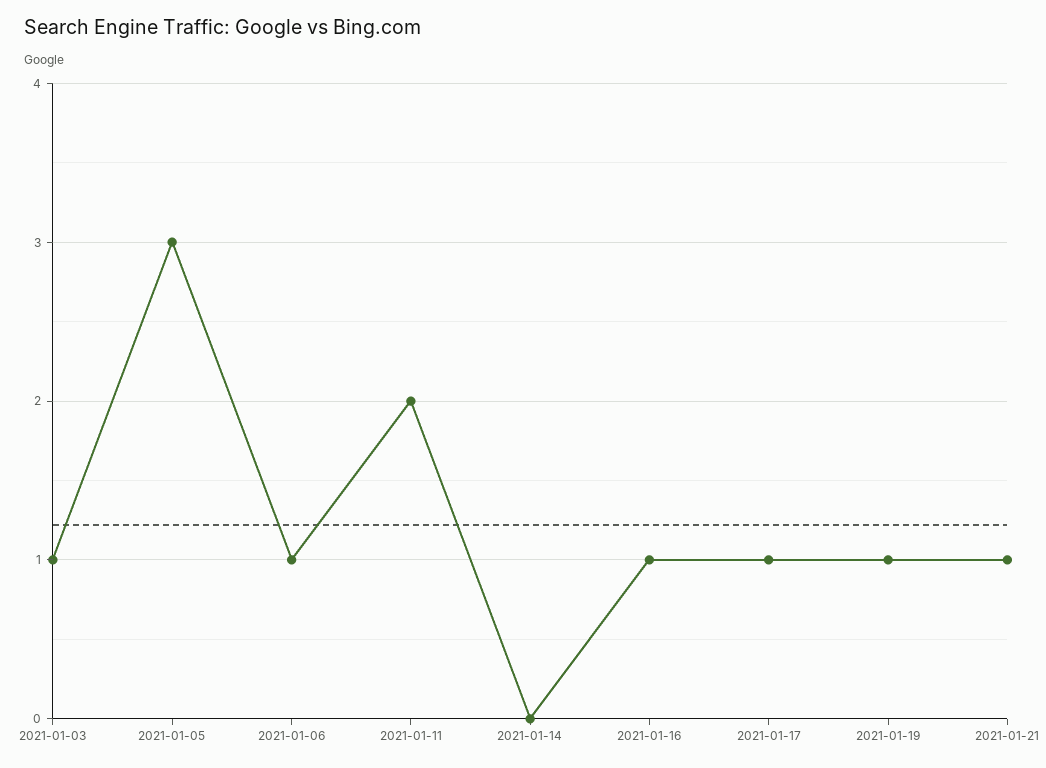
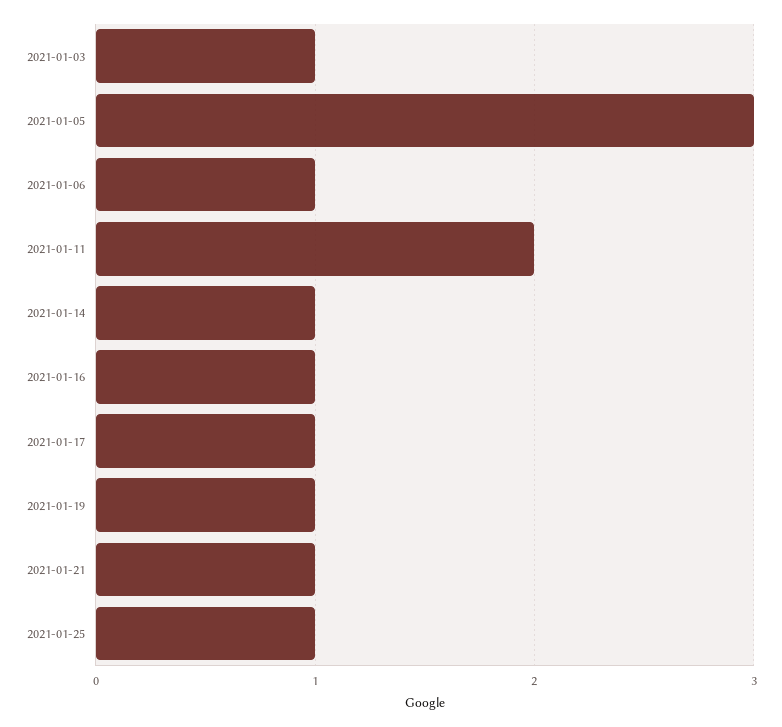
2021-01-14: 0 -> 1
2021-01-25: none -> 1

